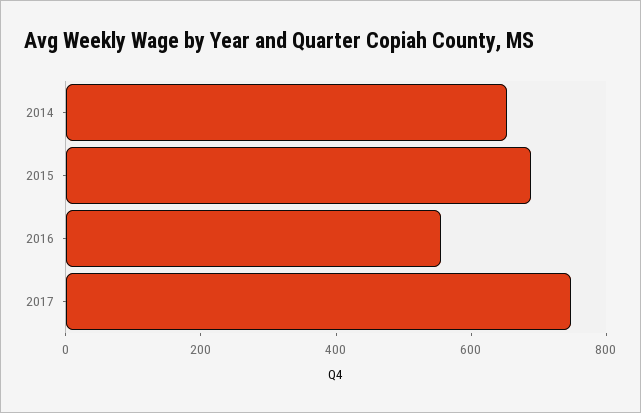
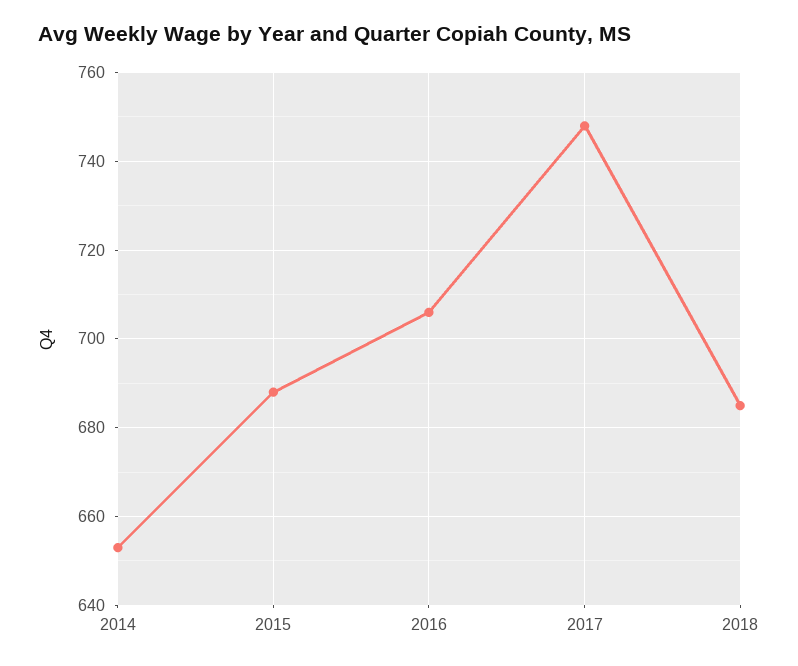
2016: 550 -> 705
2018: none -> 685

